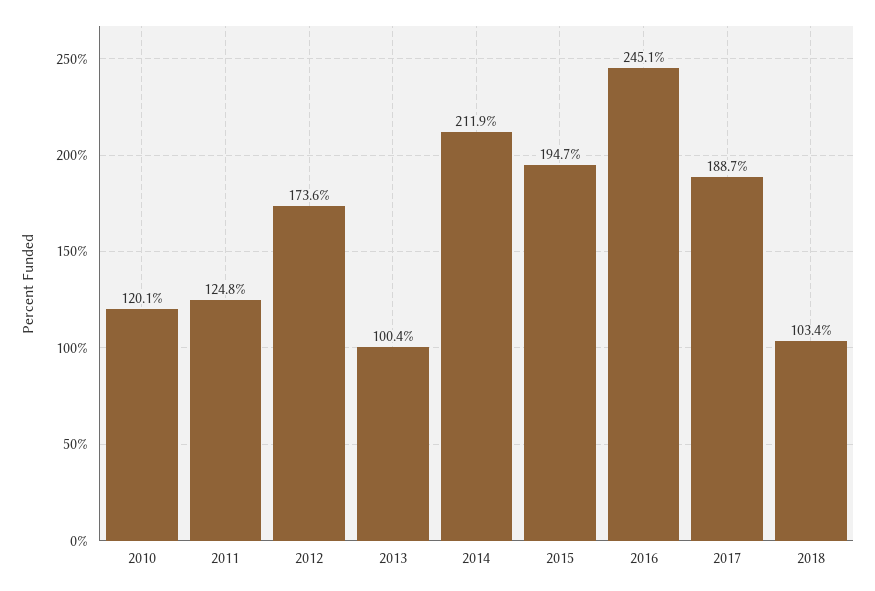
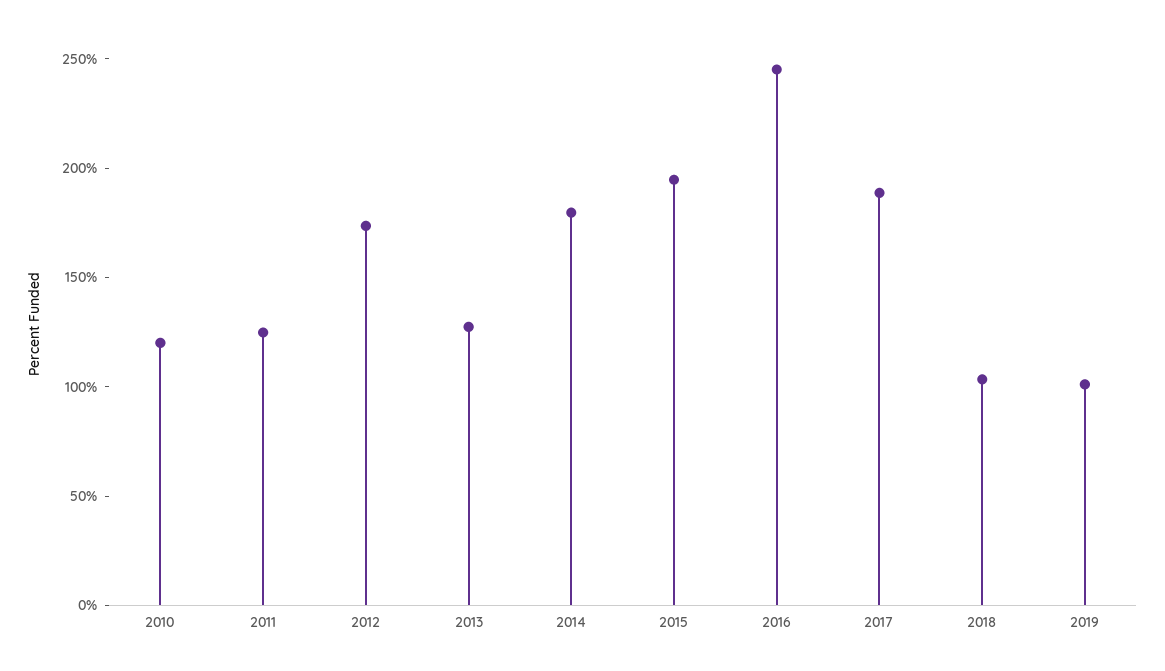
2013: 100.4 -> 130
2014: 211.9 -> 180
2019: none -> 100

